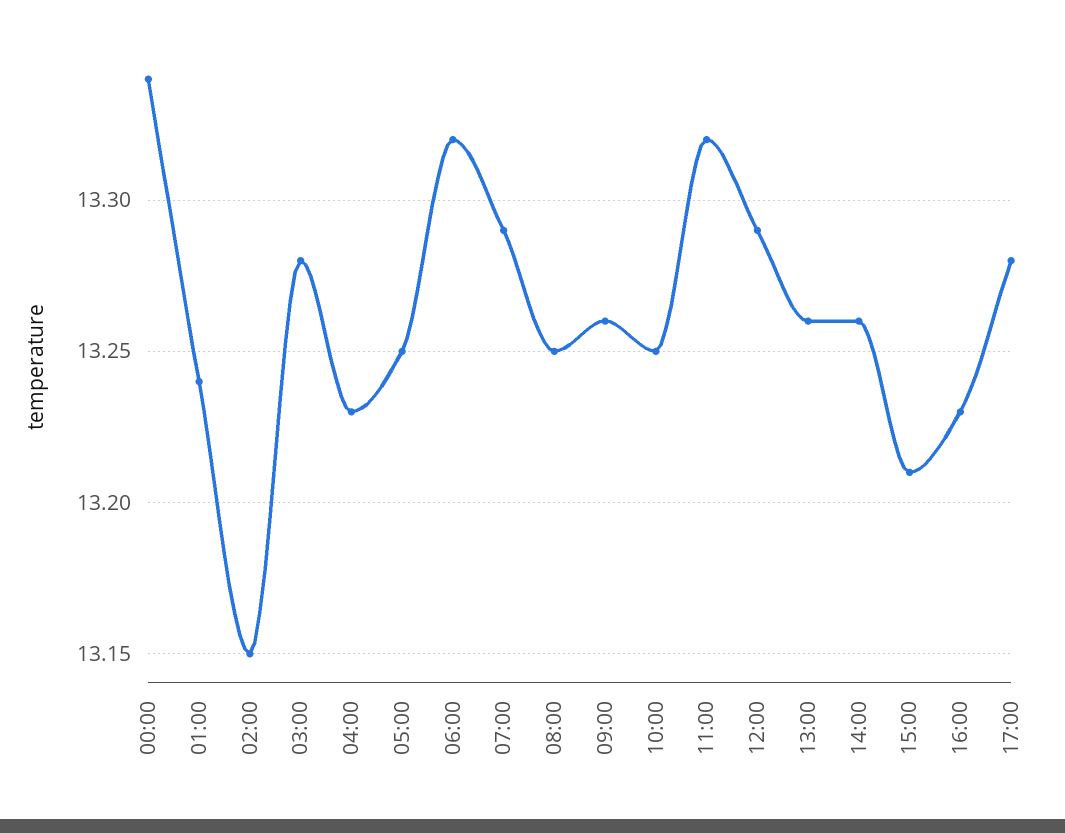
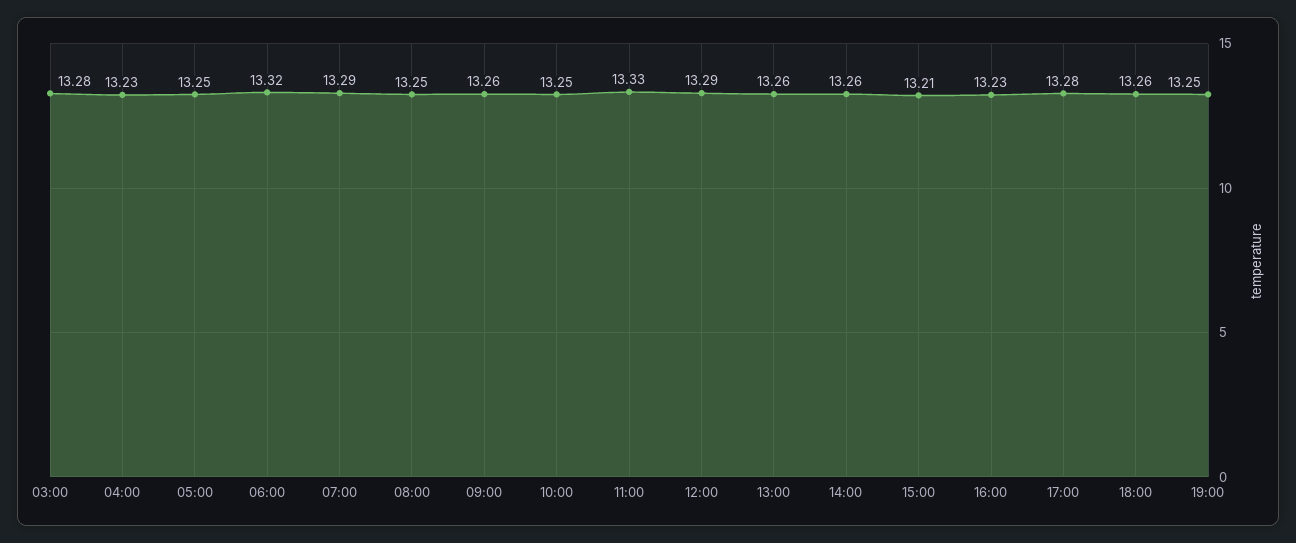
00:00: 13.34 -> none
01:00: 13.24 -> none
02:00: 13.15 -> none
11:00: 13.32 -> 13.33
18:00: none -> 13.26
19:00: none -> 13.25

